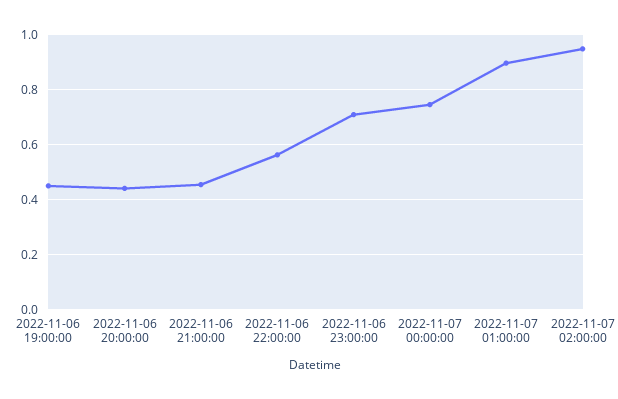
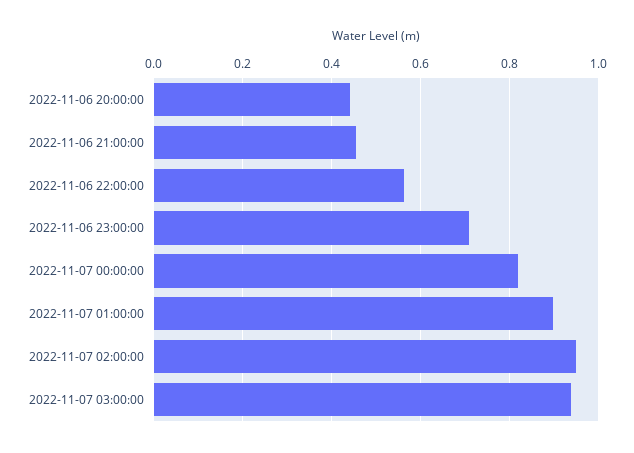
2022-11-06 19:00:00: 0.45 -> none
2022-11-07 00:00:00: 0.75 -> 0.82
2022-11-07 03:00:00: none -> 0.94

